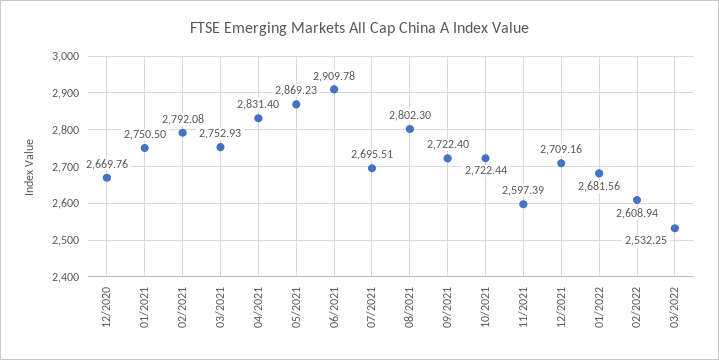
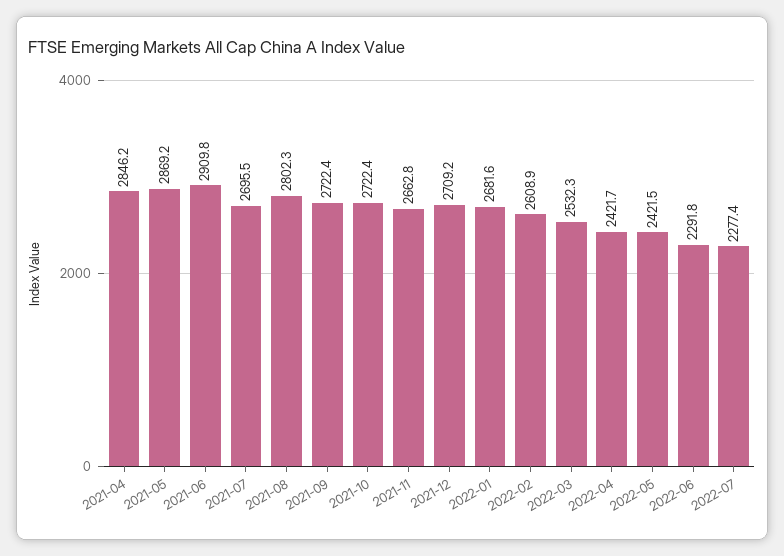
12/2020: 2669.76 -> none
01/2021: 2750.5 -> none
02/2021: 2792.08 -> none
03/2021: 2752.93 -> none
04/2021: 2831.4 -> 2846.2
11/2021: 2597.39 -> 2662.8
2022-04: none -> 2421.7
2022-05: none -> 2421.5
2022-06: none -> 2291.8
2022-07: none -> 2277.4

